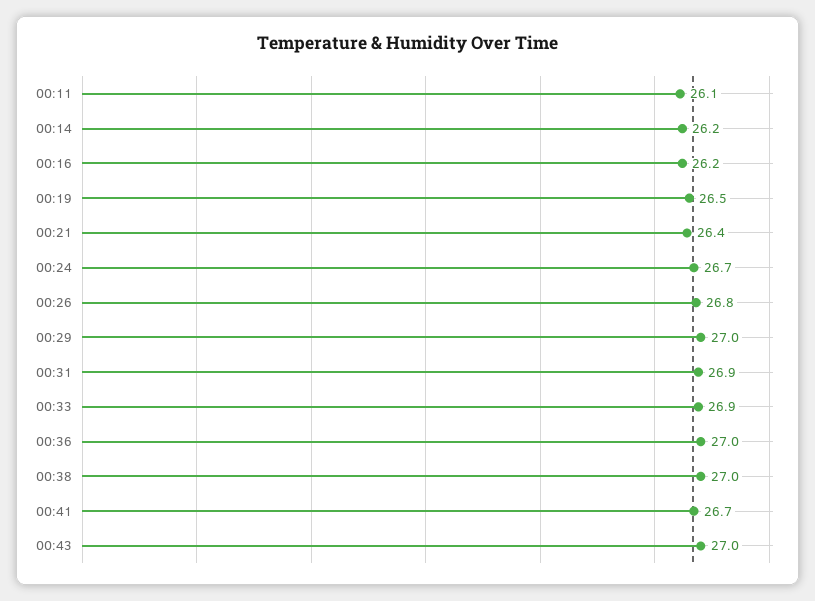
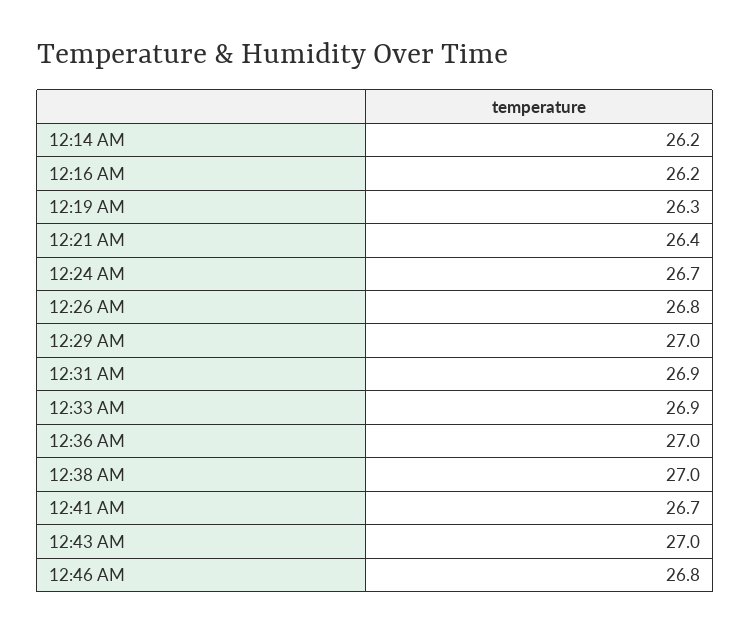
00:11: 26.1 -> none
00:19: 26.5 -> 26.3
12:46 AM: none -> 26.8

